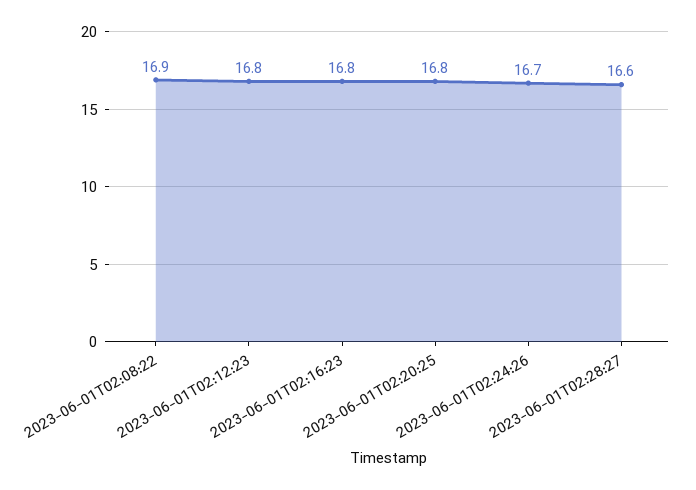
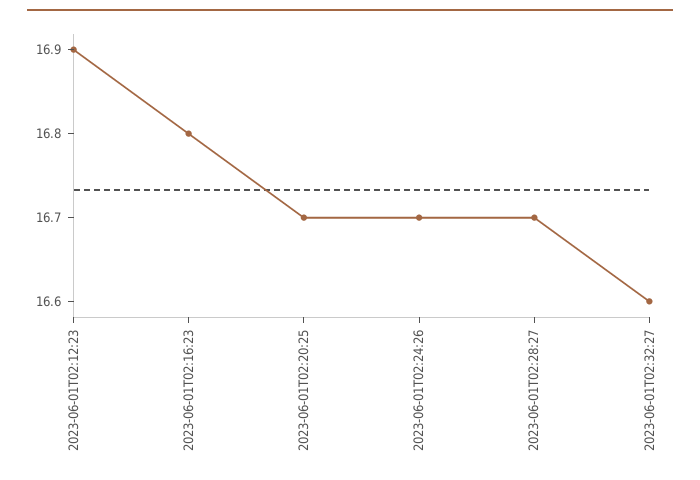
2023-06-01T02:08:22: 16.9 -> none
2023-06-01T02:12:23: 16.8 -> 16.9
2023-06-01T02:20:25: 16.8 -> 16.7
2023-06-01T02:28:27: 16.6 -> 16.7
2023-06-01T02:32:27: none -> 16.6

